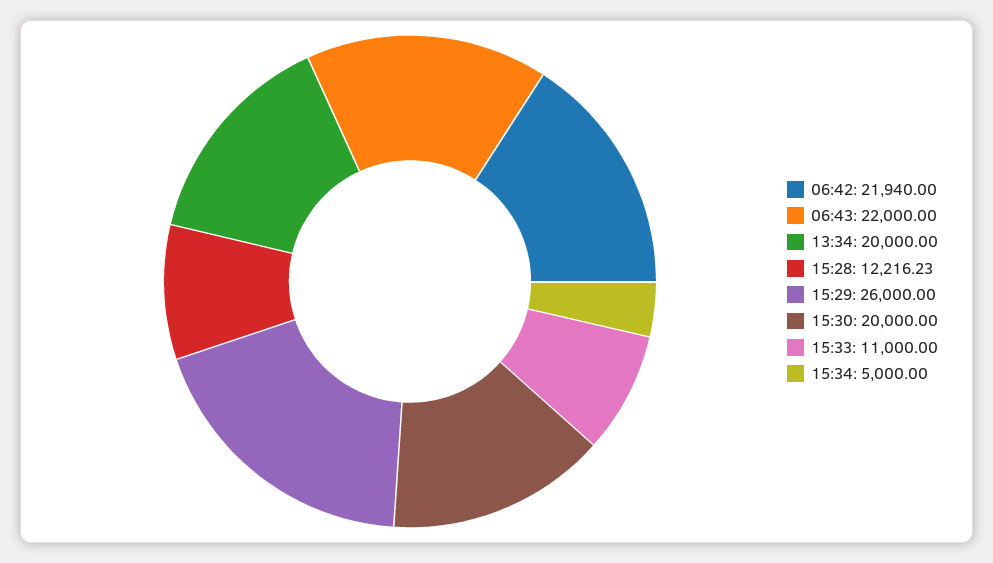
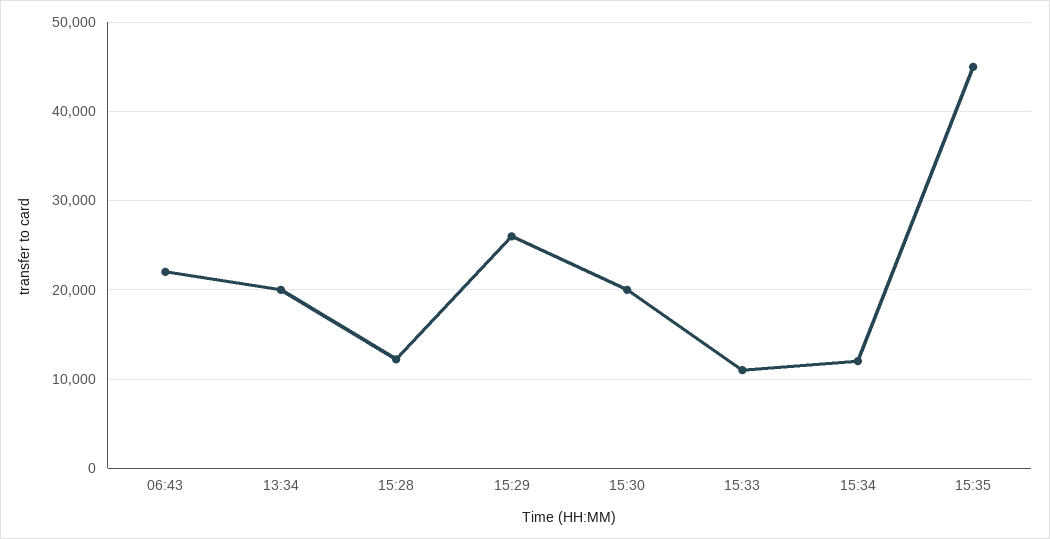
06:42: 21940 -> none
15:34: 5000 -> 12000
15:35: none -> 45000

